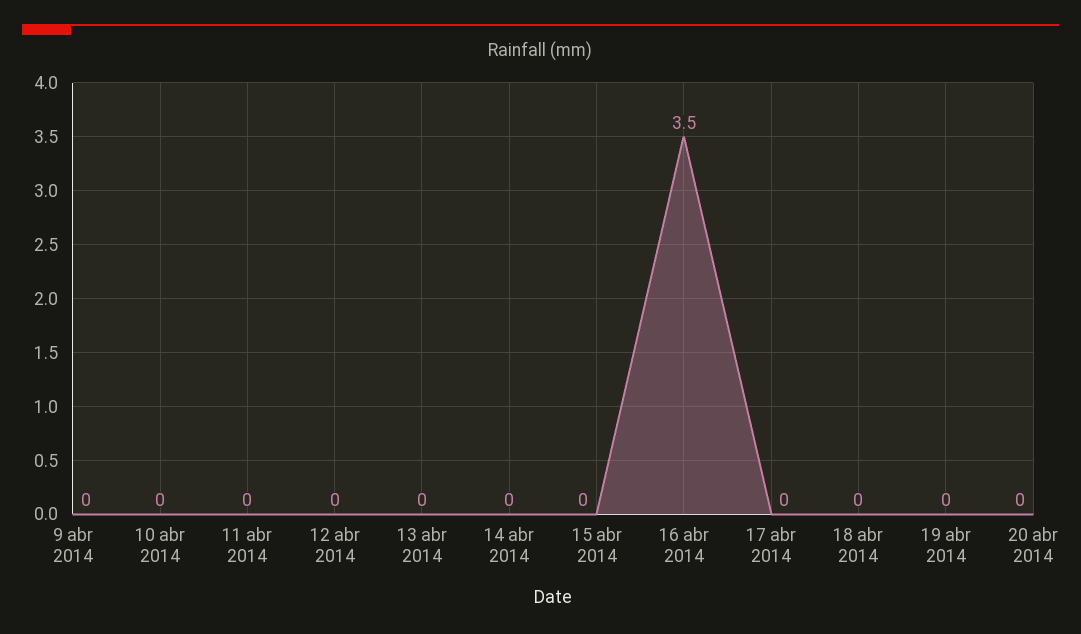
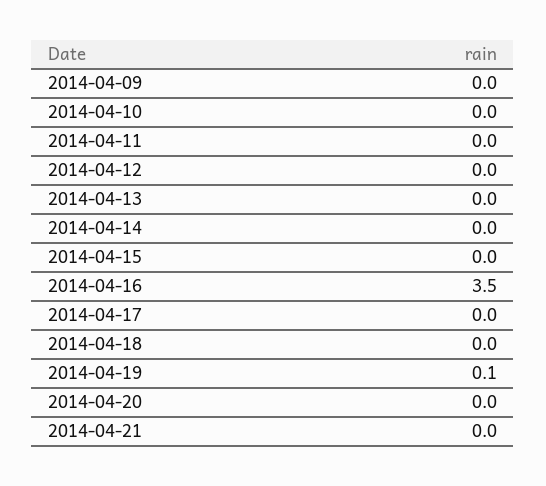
19 abr 2014: 0 -> 0.1
2014-04-21: none -> 0

